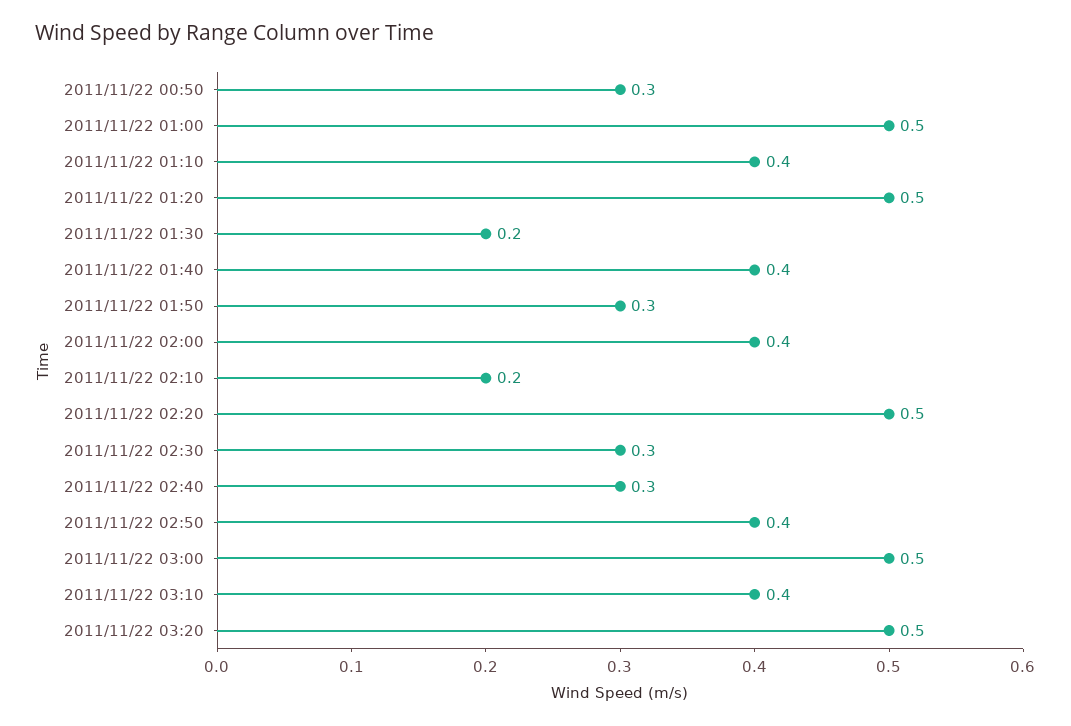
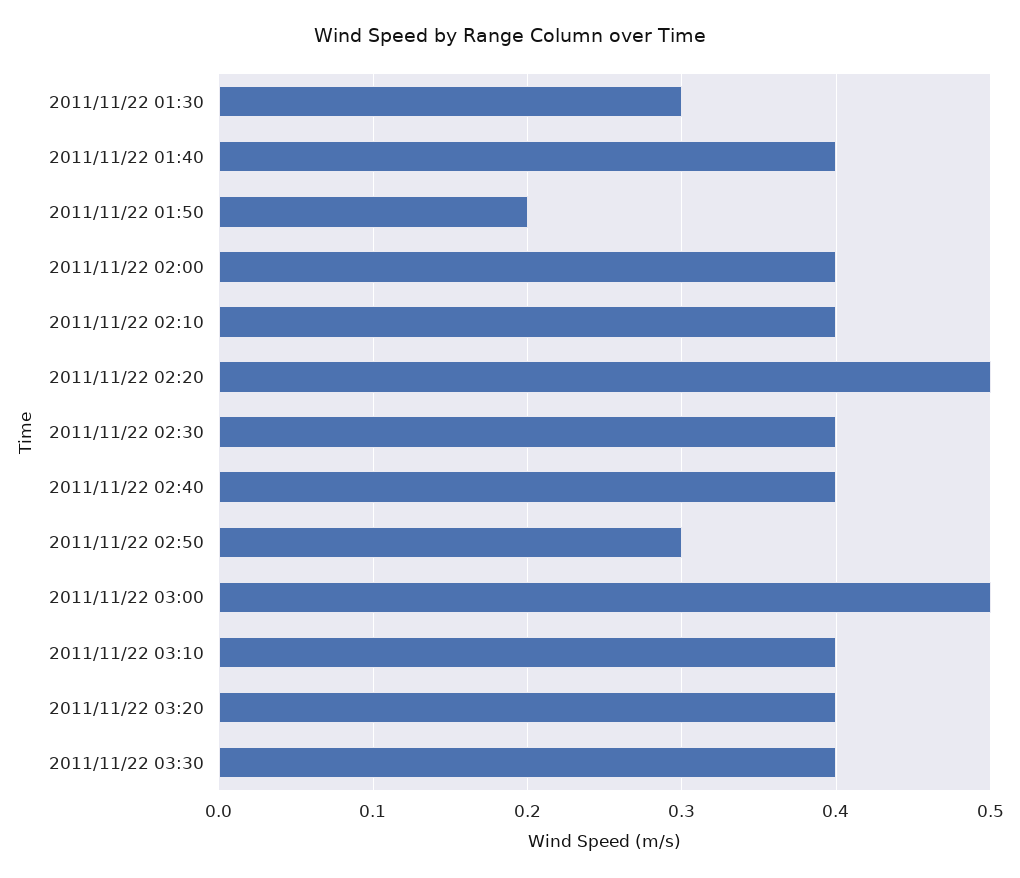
2011/11/22 00:50: 0.3 -> none
2011/11/22 01:00: 0.5 -> none
2011/11/22 01:10: 0.4 -> none
2011/11/22 01:20: 0.5 -> none
2011/11/22 01:30: 0.2 -> 0.3
2011/11/22 01:50: 0.3 -> 0.2
2011/11/22 02:10: 0.2 -> 0.4
2011/11/22 02:30: 0.3 -> 0.4
2011/11/22 02:40: 0.3 -> 0.4
2011/11/22 02:50: 0.4 -> 0.3
2011/11/22 03:20: 0.5 -> 0.4
2011/11/22 03:30: none -> 0.4

